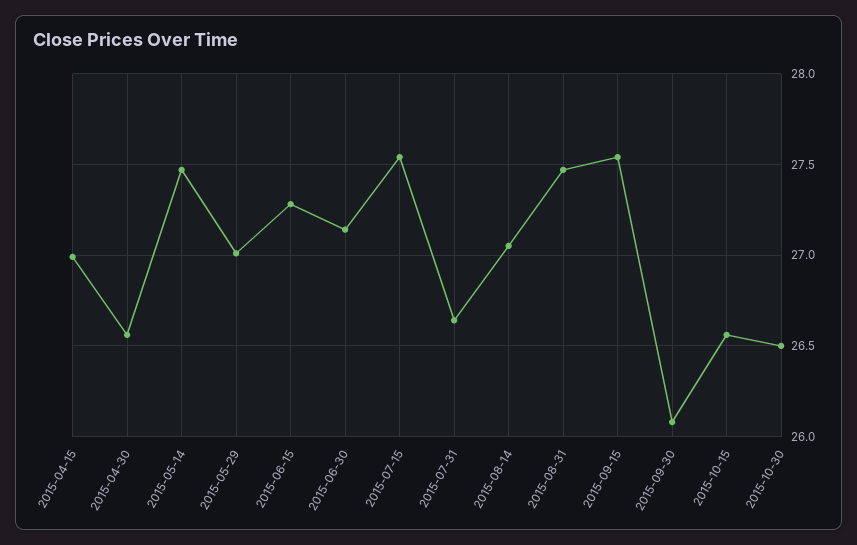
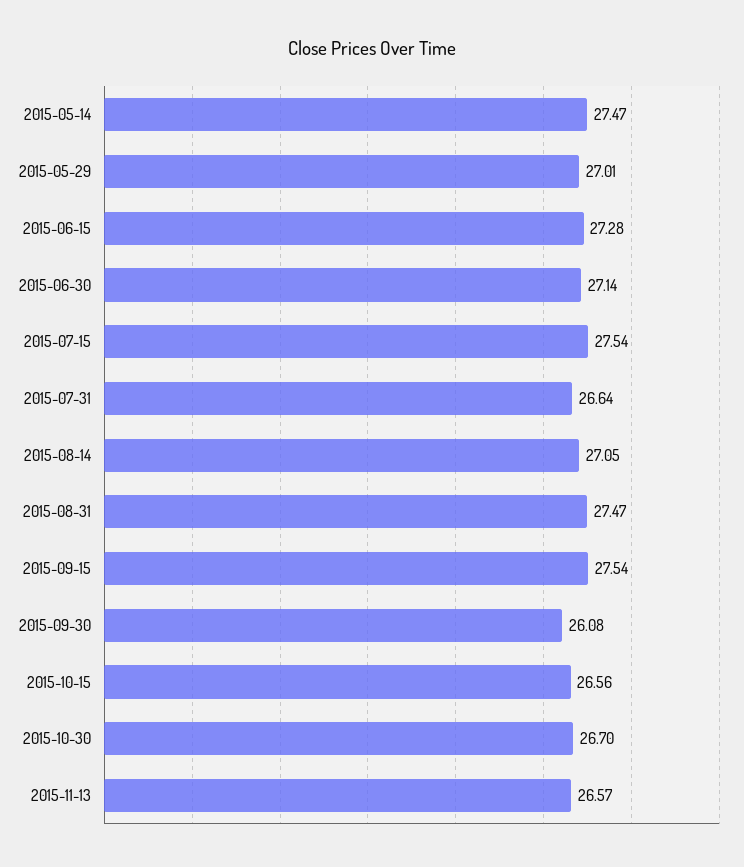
2015-04-15: 27 -> none
2015-04-30: 26.55 -> none
2015-10-30: 26.5 -> 26.7
2015-11-13: none -> 26.57

